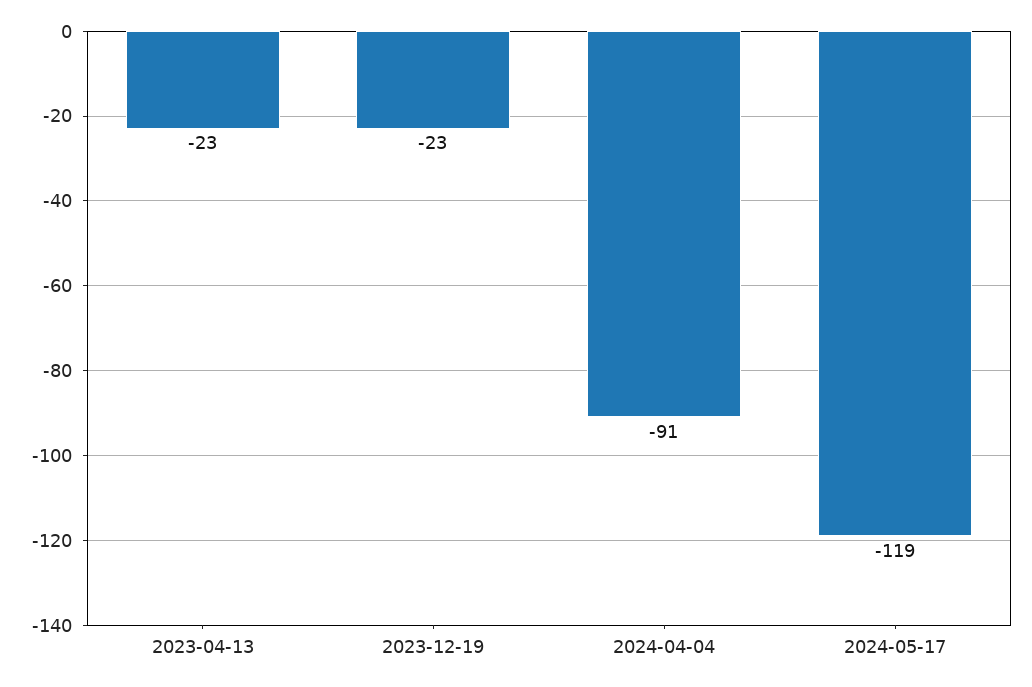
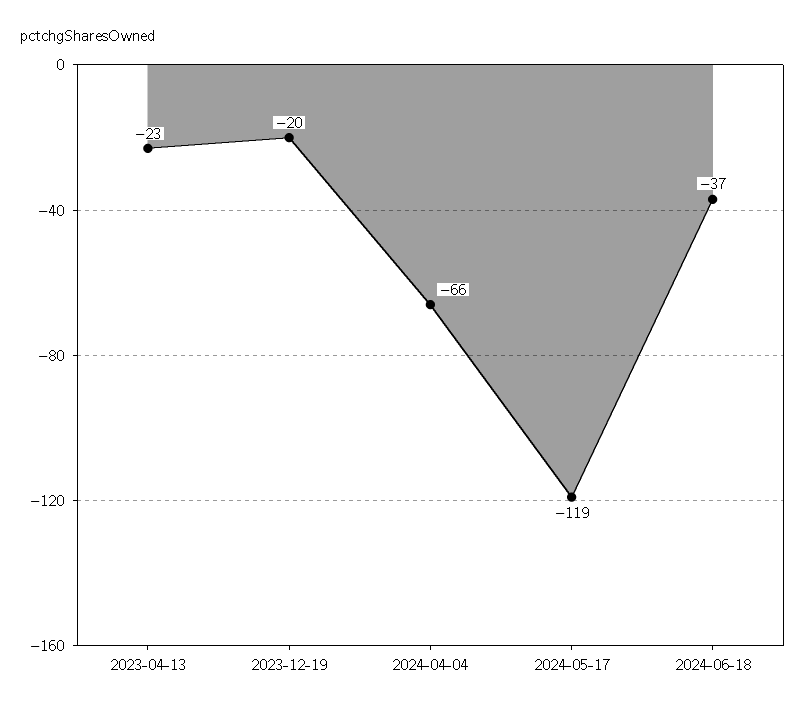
2023-12-19: -23 -> -20
2024-04-04: -91 -> -66
2024-06-18: none -> -37

